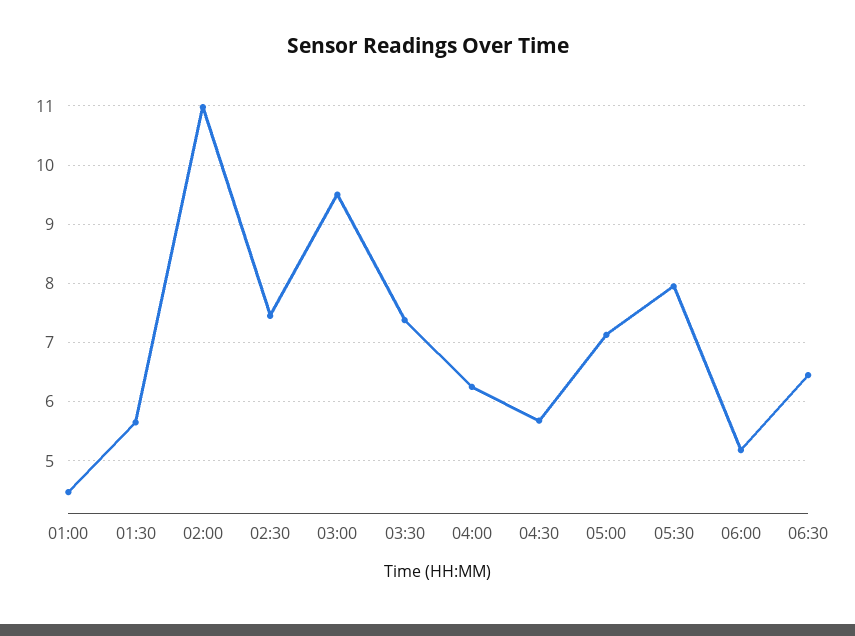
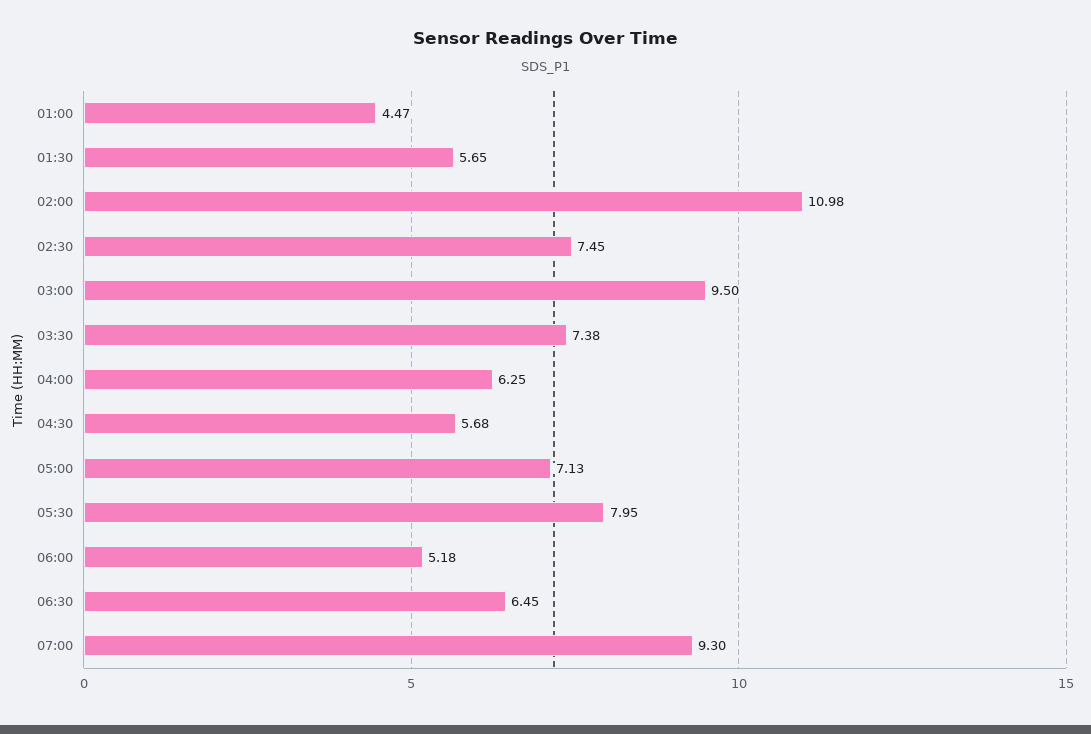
07:00: none -> 9.3

